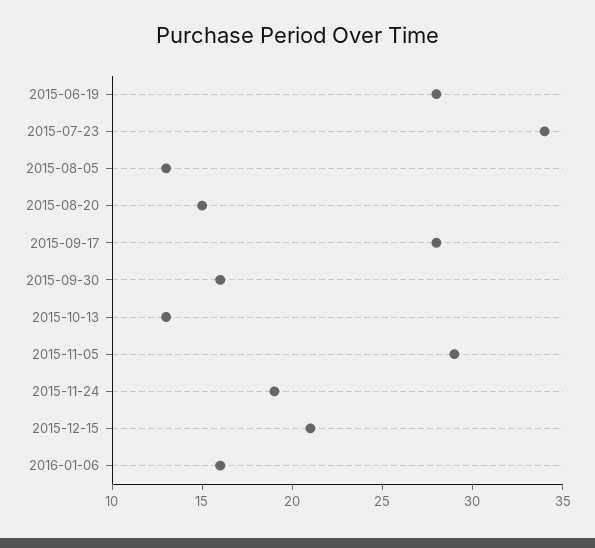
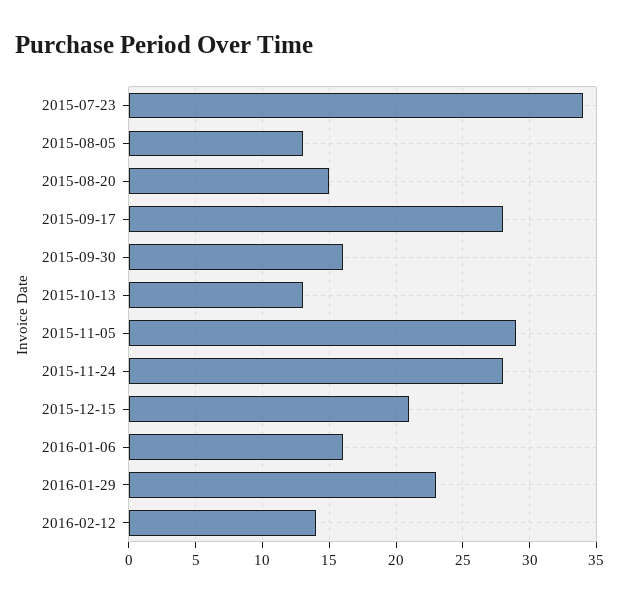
2015-06-19: 28 -> none
2015-11-24: 19 -> 28
2016-01-29: none -> 23
2016-02-12: none -> 14

